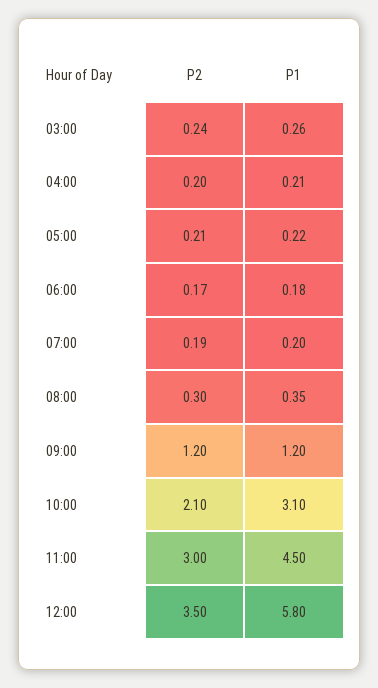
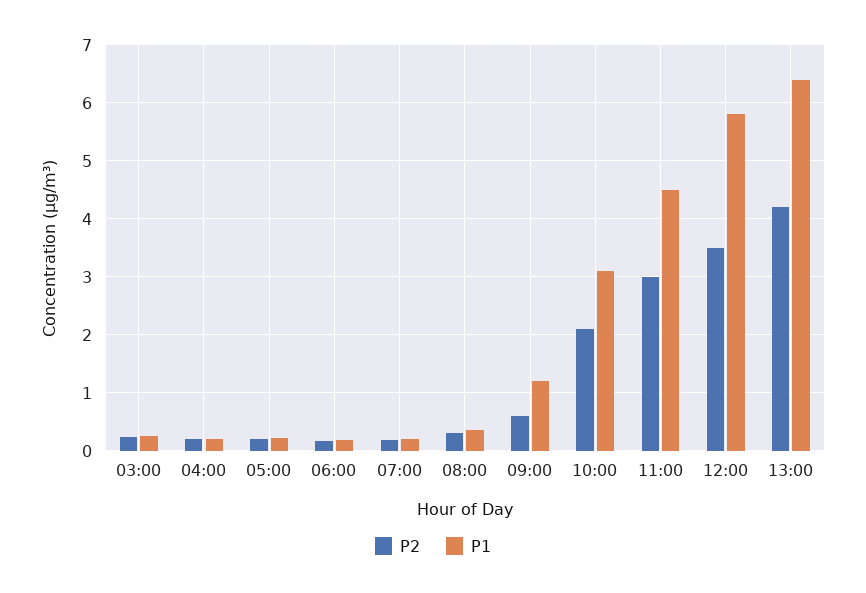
P2, 09:00: 1.2 -> 0.6
P2, 13:00: none -> 4.2
P1, 13:00: none -> 6.4

